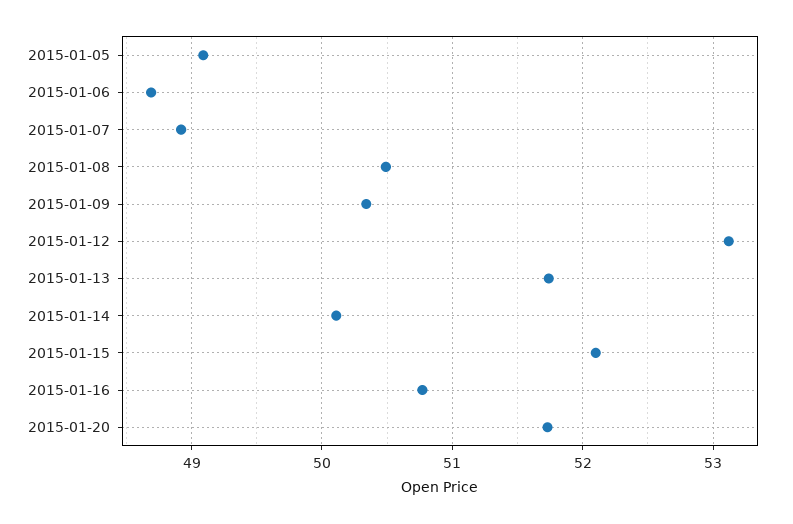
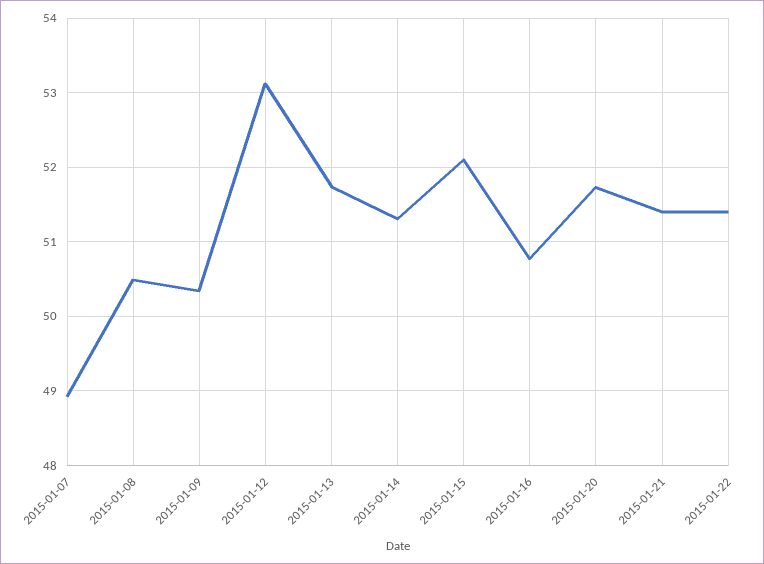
2015-01-05: 49.1 -> none
2015-01-06: 48.7 -> none
2015-01-14: 50.1 -> 51.3
2015-01-21: none -> 51.4
2015-01-22: none -> 51.4

